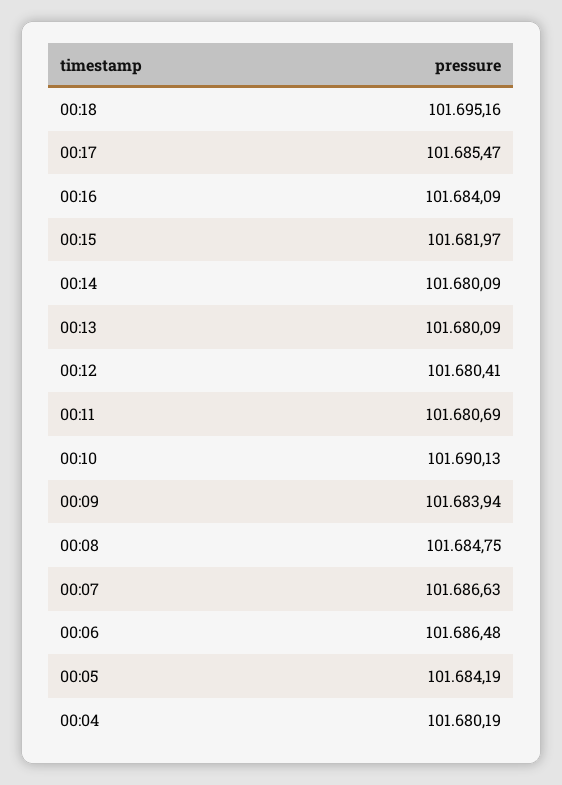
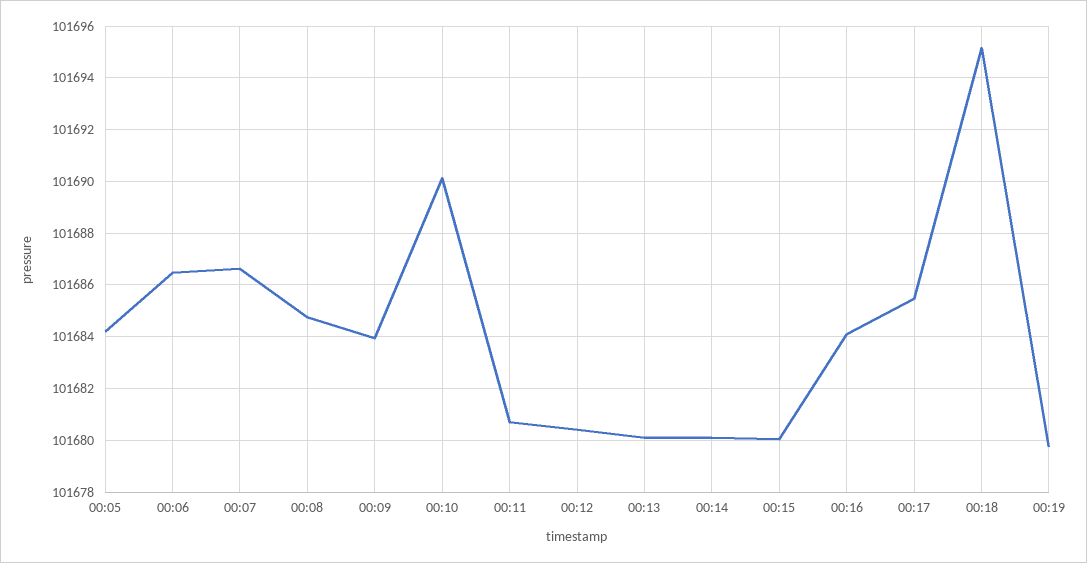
00:15: 101681.97 -> 101680
00:04: 101680.19 -> none
00:19: none -> 101679.75

